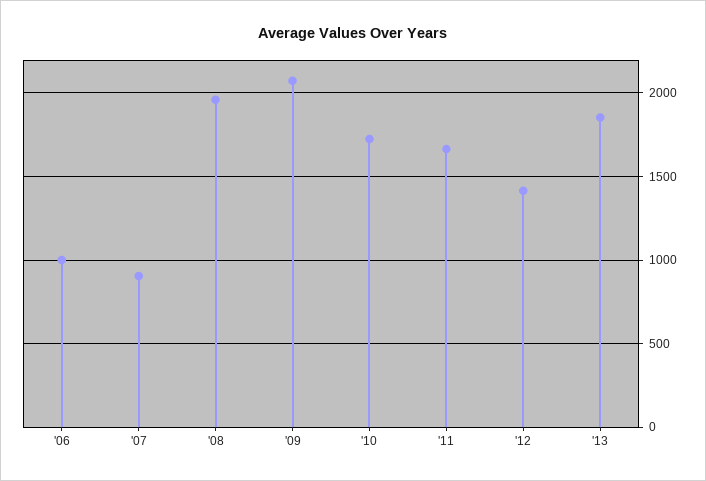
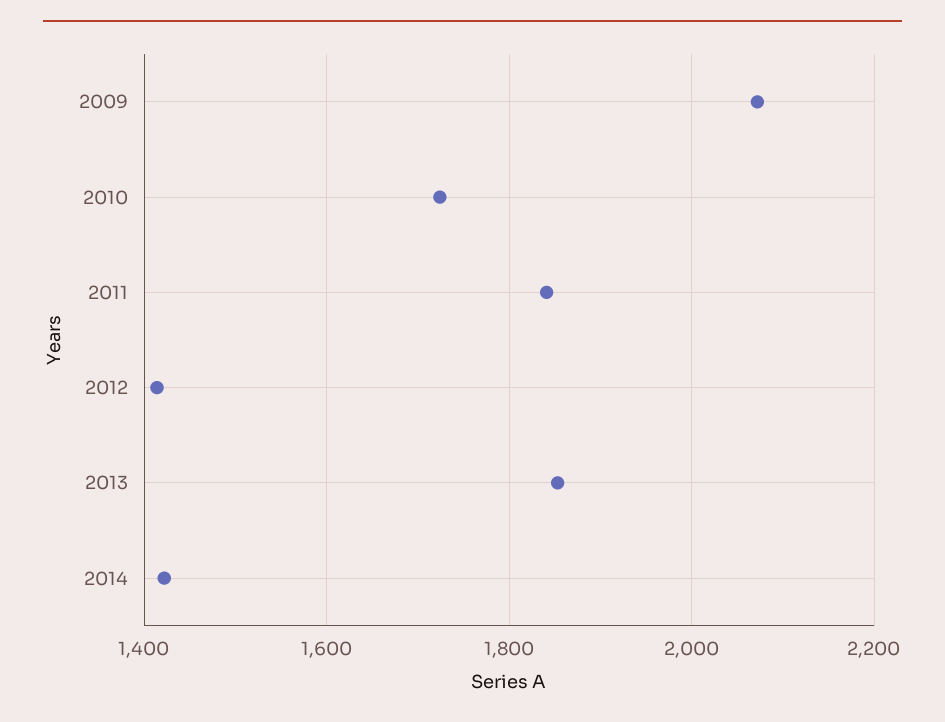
'06: 1000 -> none
'07: 900 -> none
'08: 1950 -> none
'11: 1650 -> 1840
2014: none -> 1420

